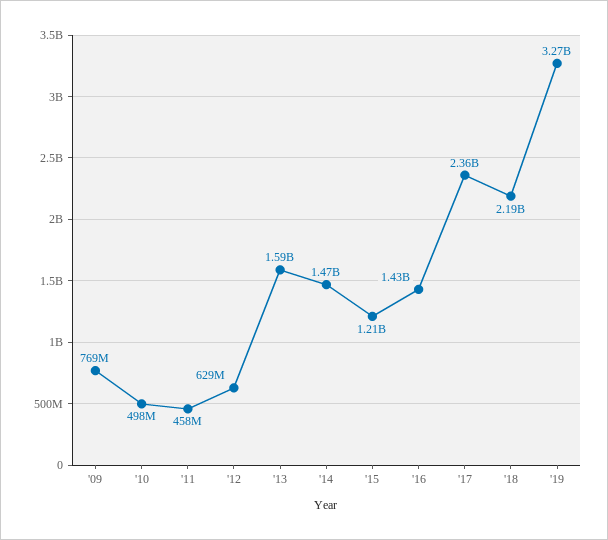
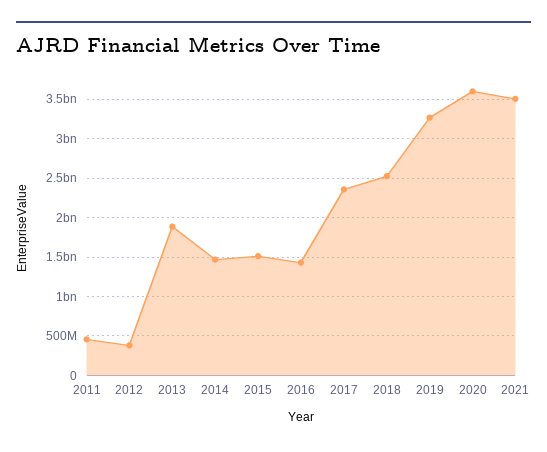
'09: 769000000 -> none
'10: 498000000 -> none
'12: 629000000 -> 400000000
'13: 1590000000 -> 1900000000
'15: 1210000000 -> 1500000000
'18: 2190000000 -> 2500000000
2020: none -> 3600000000
2021: none -> 3500000000

